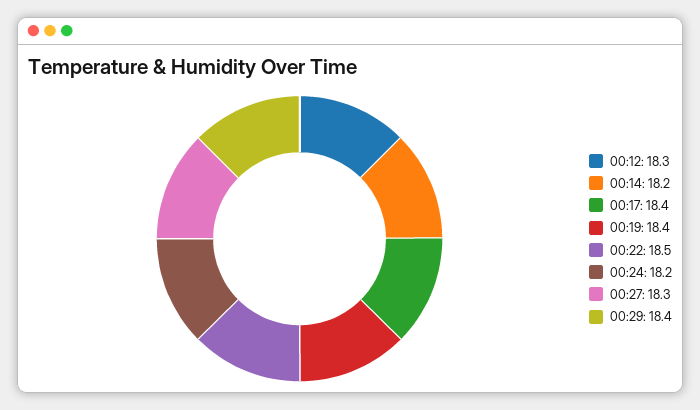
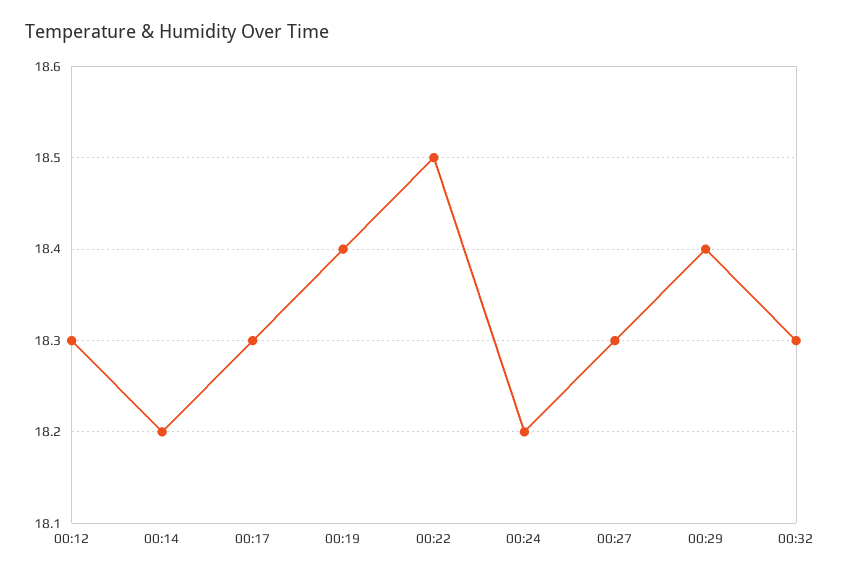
00:17: 18.4 -> 18.3
00:32: none -> 18.3

